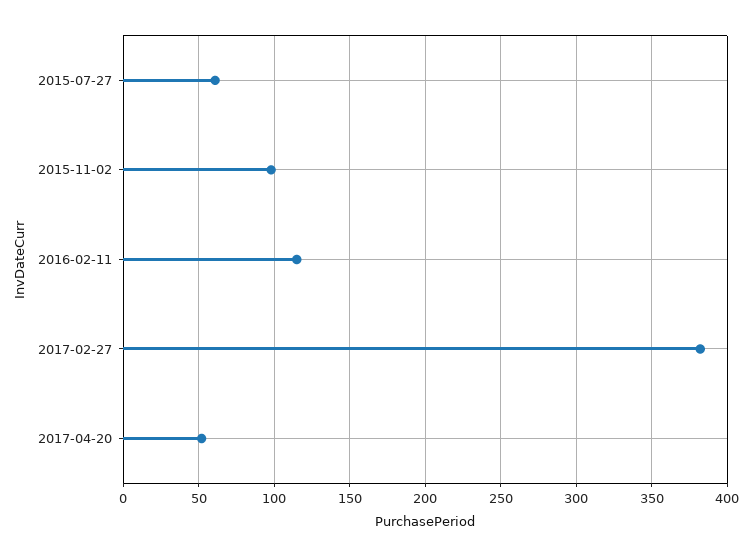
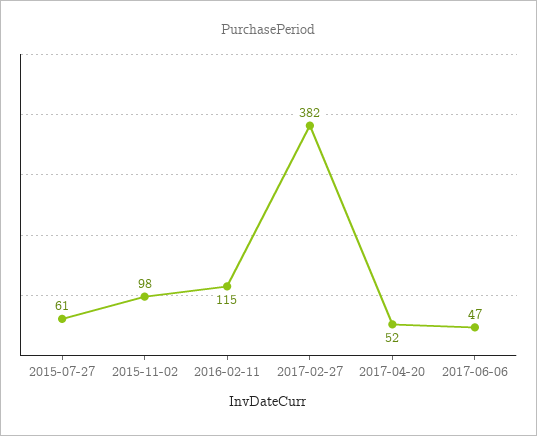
2017-06-06: none -> 47

